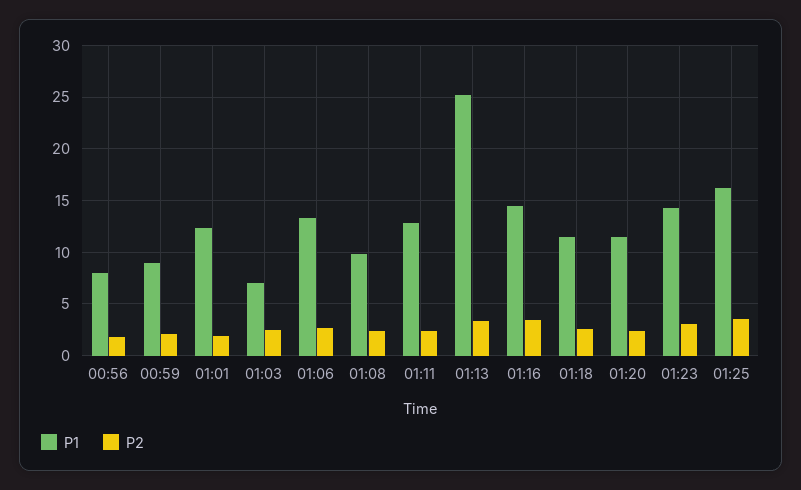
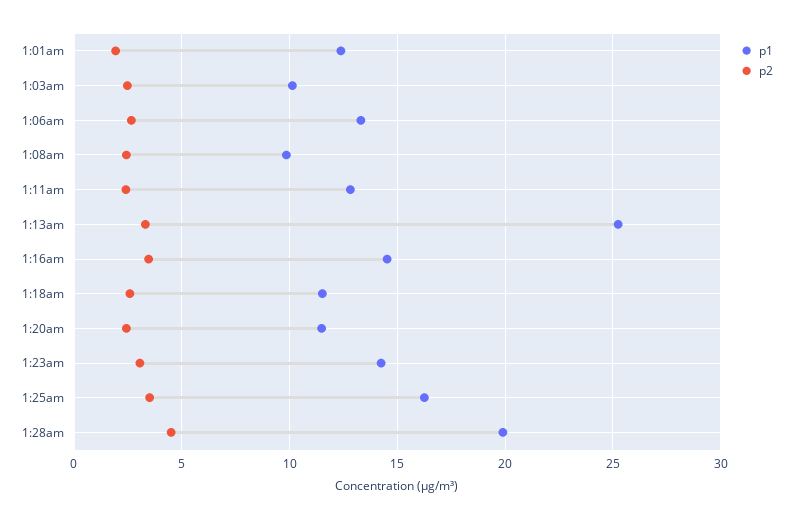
P1, 00:56: 8 -> none
P2, 00:56: 2 -> none
P1, 00:59: 9 -> none
P2, 00:59: 2 -> none
P1, 01:03: 7 -> 10
P1, 1:28am: none -> 20
P2, 1:28am: none -> 4.5

